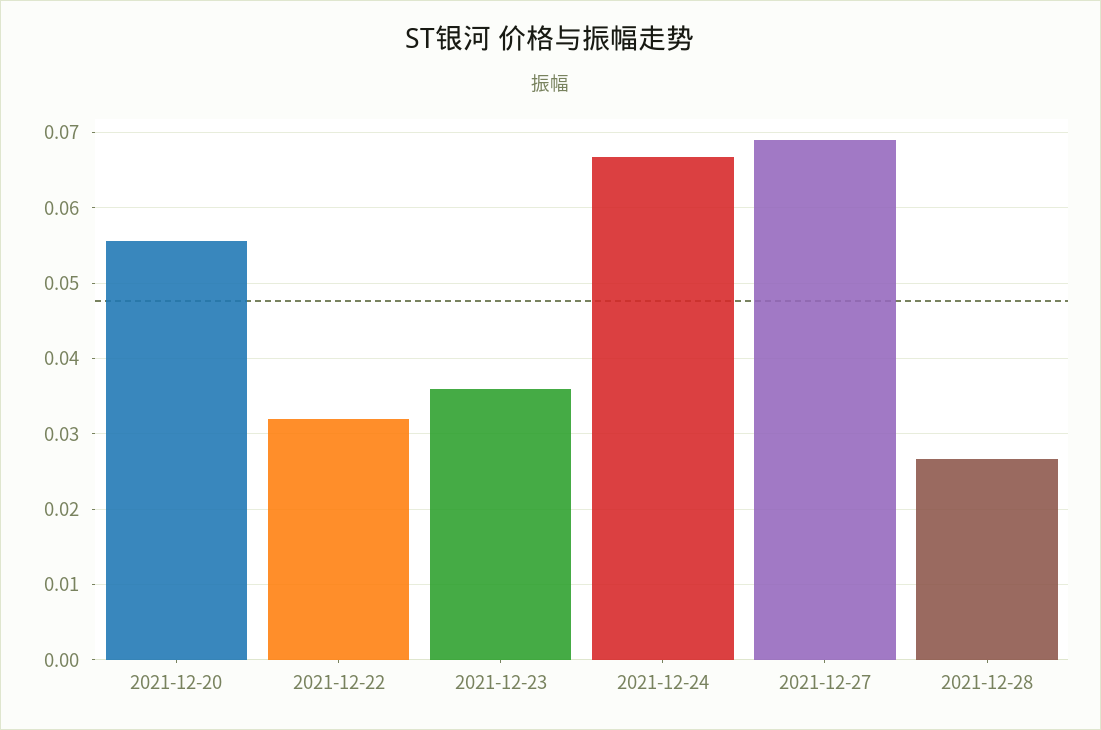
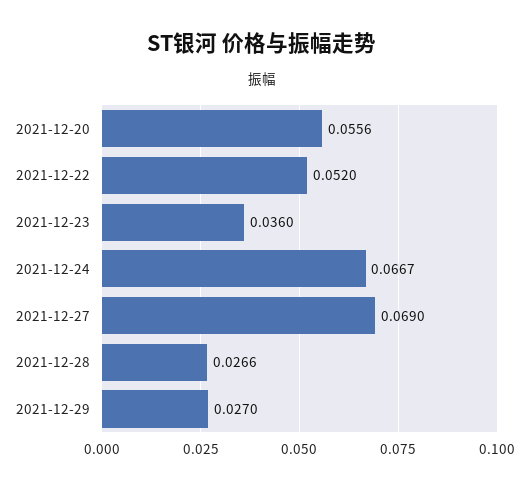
2021-12-22: 0.032 -> 0.052
2021-12-29: none -> 0.027

